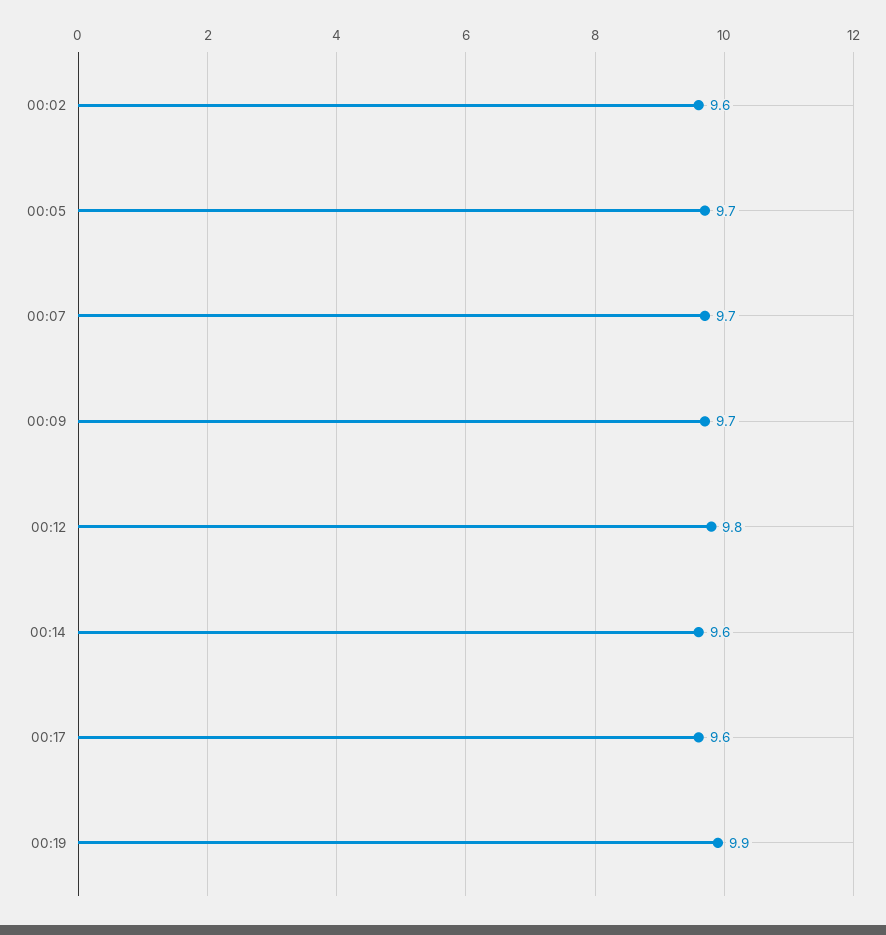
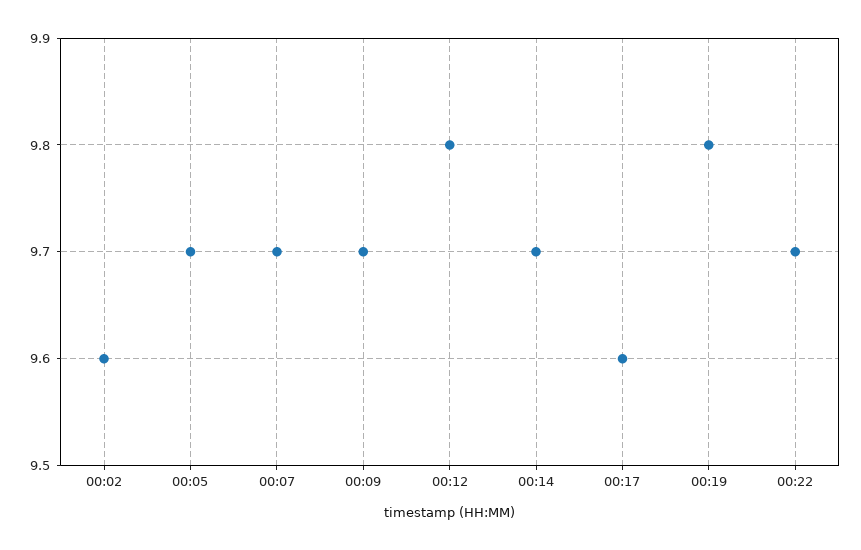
00:14: 9.6 -> 9.7
00:19: 9.9 -> 9.8
00:22: none -> 9.7

